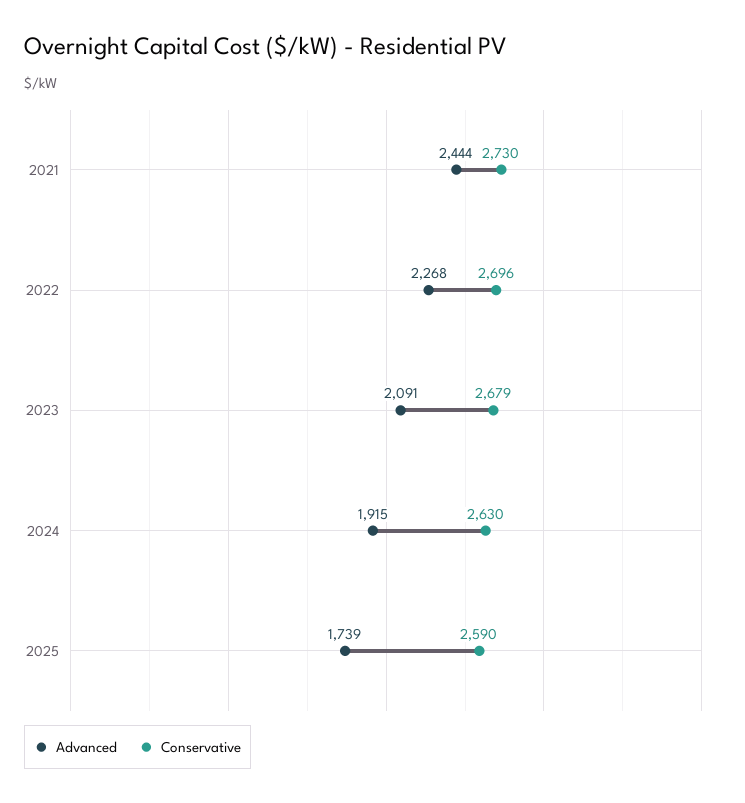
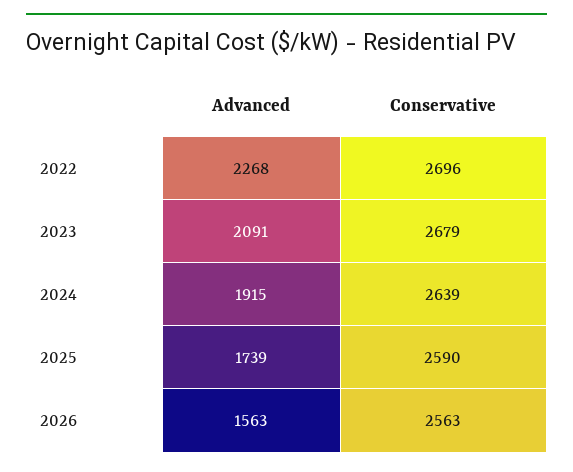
Advanced, 2021: 2444 -> none
Conservative, 2021: 2730 -> none
Conservative, 2024: 2630 -> 2639
Advanced, 2026: none -> 1563
Conservative, 2026: none -> 2563

